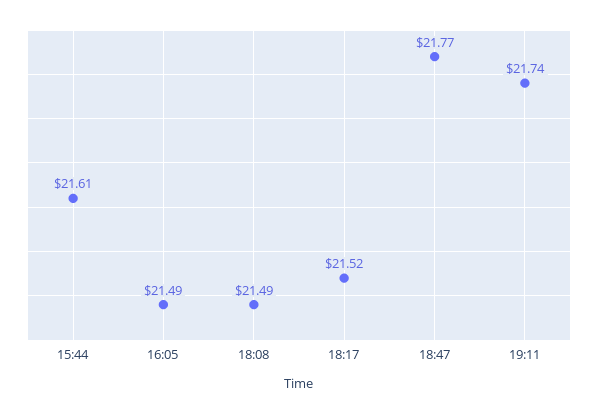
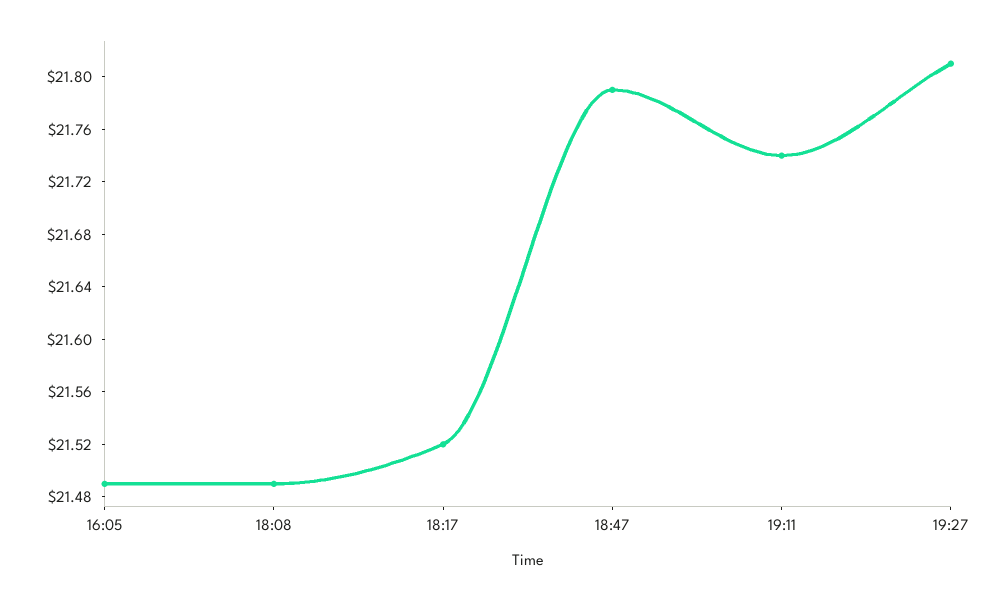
15:44: 21.61 -> none
18:47: 21.77 -> 21.79
19:27: none -> 21.81

